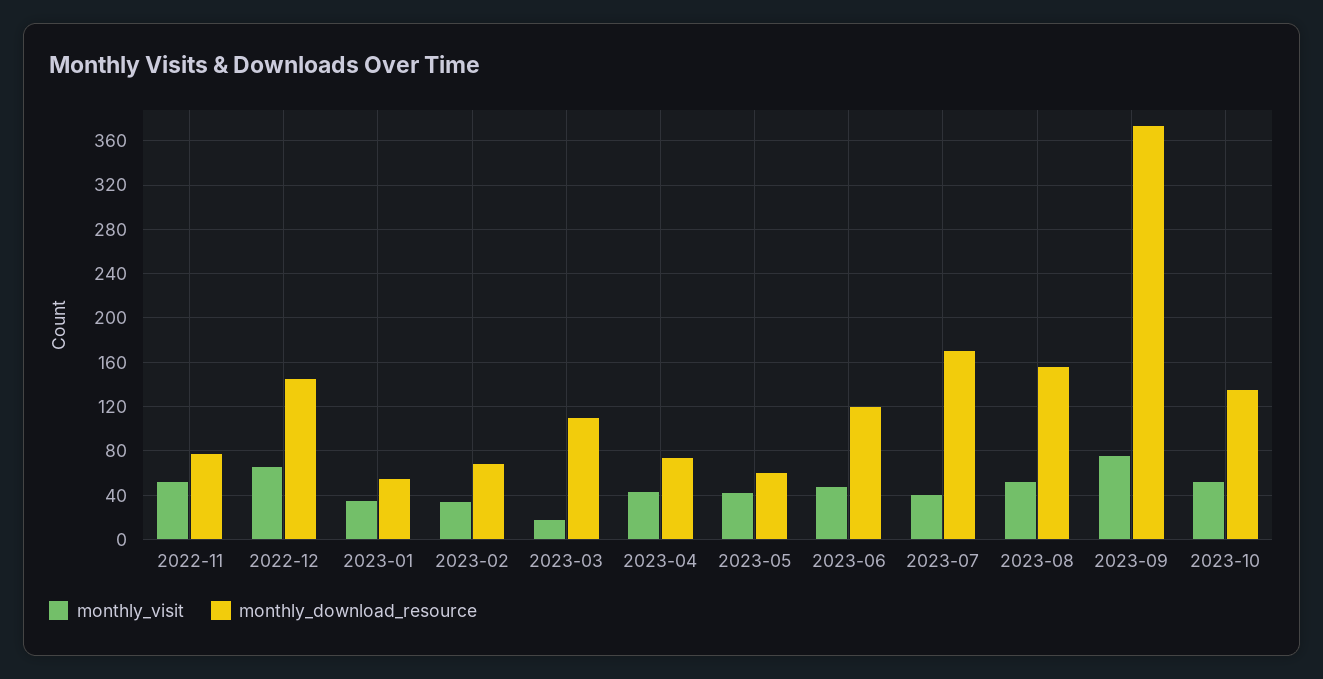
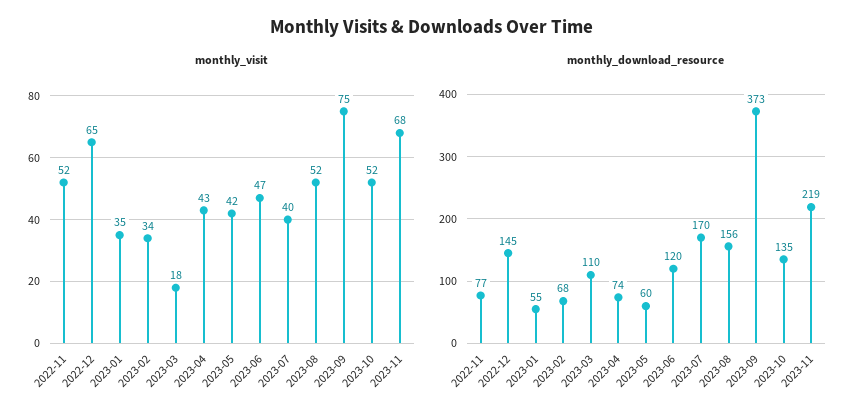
monthly_visit, 2023-11: none -> 68
monthly_download_resource, 2023-11: none -> 219

